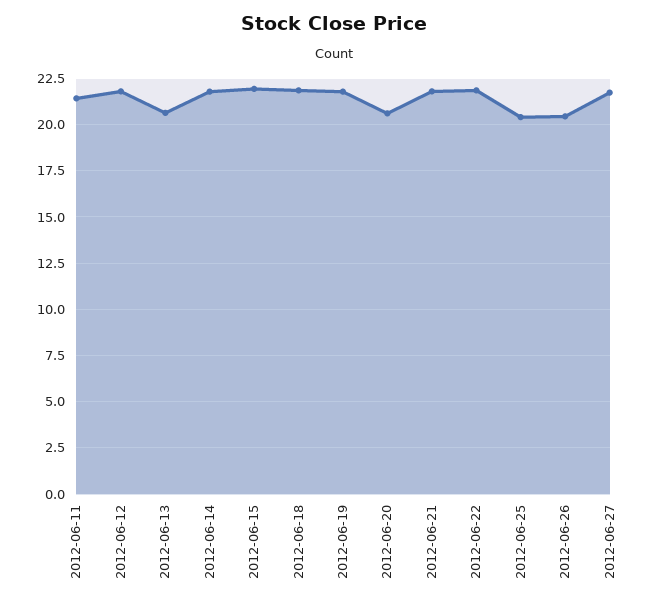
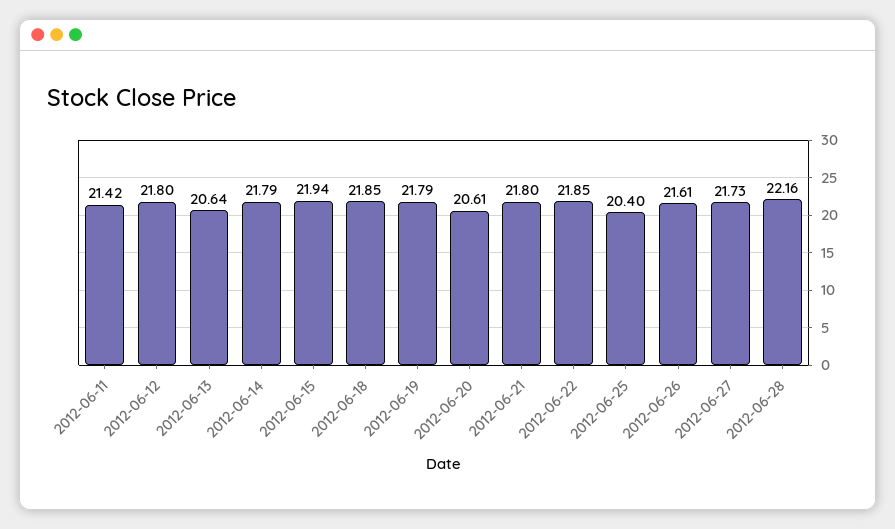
2012-06-26: 20.5 -> 21.61
2012-06-28: none -> 22.16

